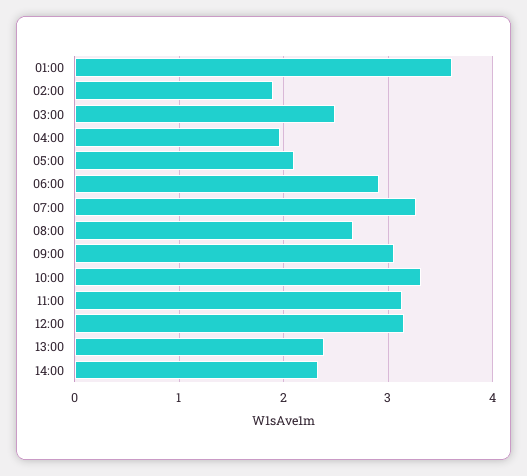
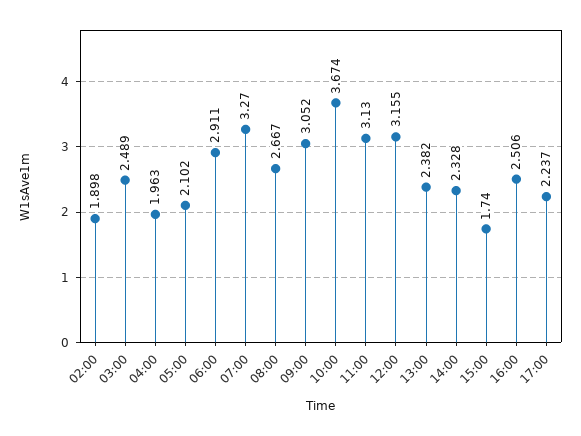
01:00: 3.6 -> none
10:00: 3.3 -> 3.674
15:00: none -> 1.74
16:00: none -> 2.506
17:00: none -> 2.237

